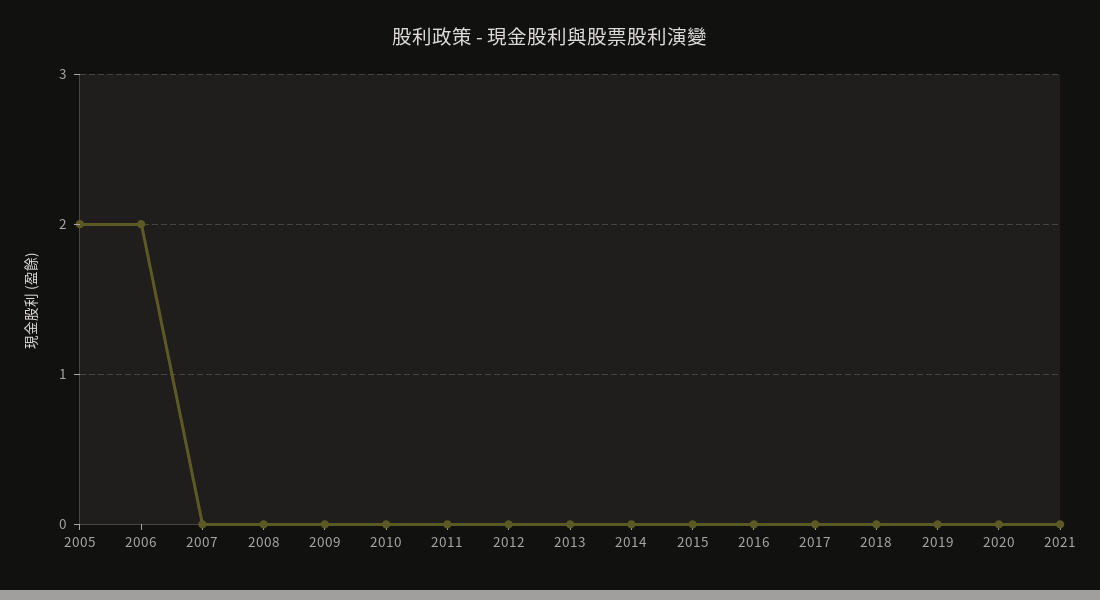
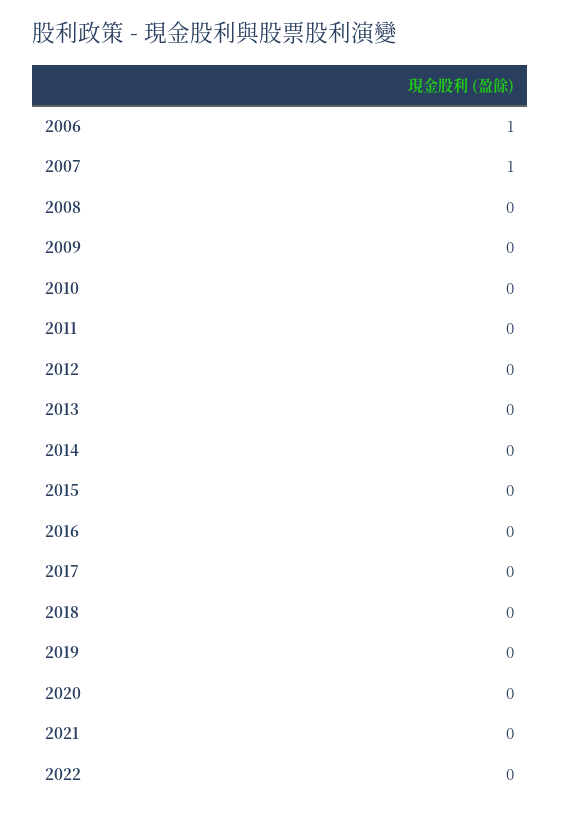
2005: 2 -> none
2006: 2 -> 1
2007: 0 -> 1
2022: none -> 0

